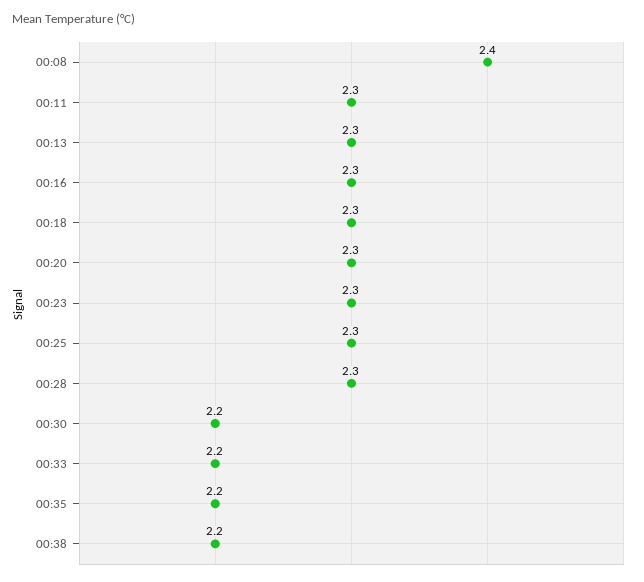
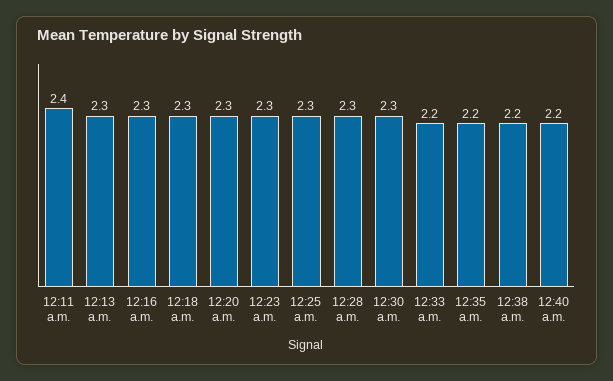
00:08: 2.4 -> none
00:11: 2.3 -> 2.4
00:30: 2.2 -> 2.3
12:40 a.m.: none -> 2.2

